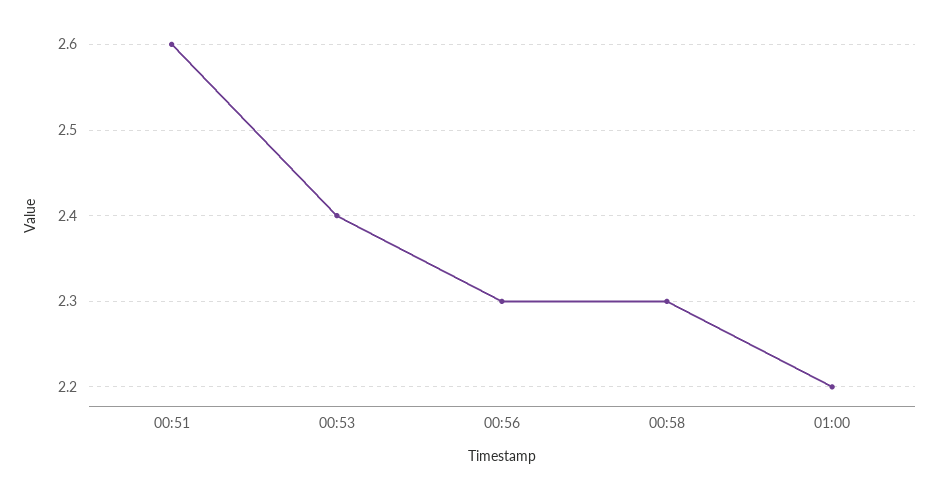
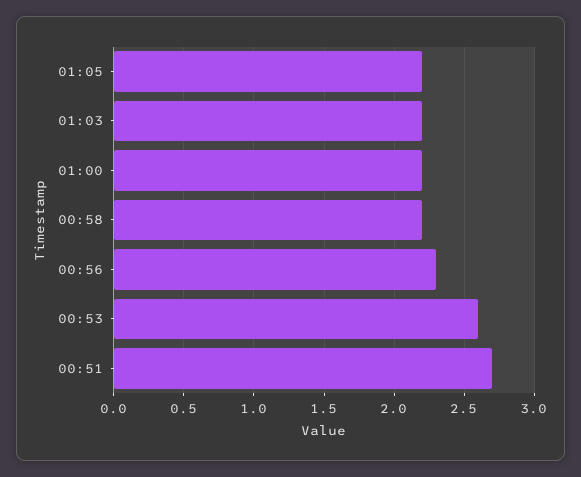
00:51: 2.6 -> 2.7
00:53: 2.4 -> 2.6
00:58: 2.3 -> 2.2
01:05: none -> 2.2
01:03: none -> 2.2

